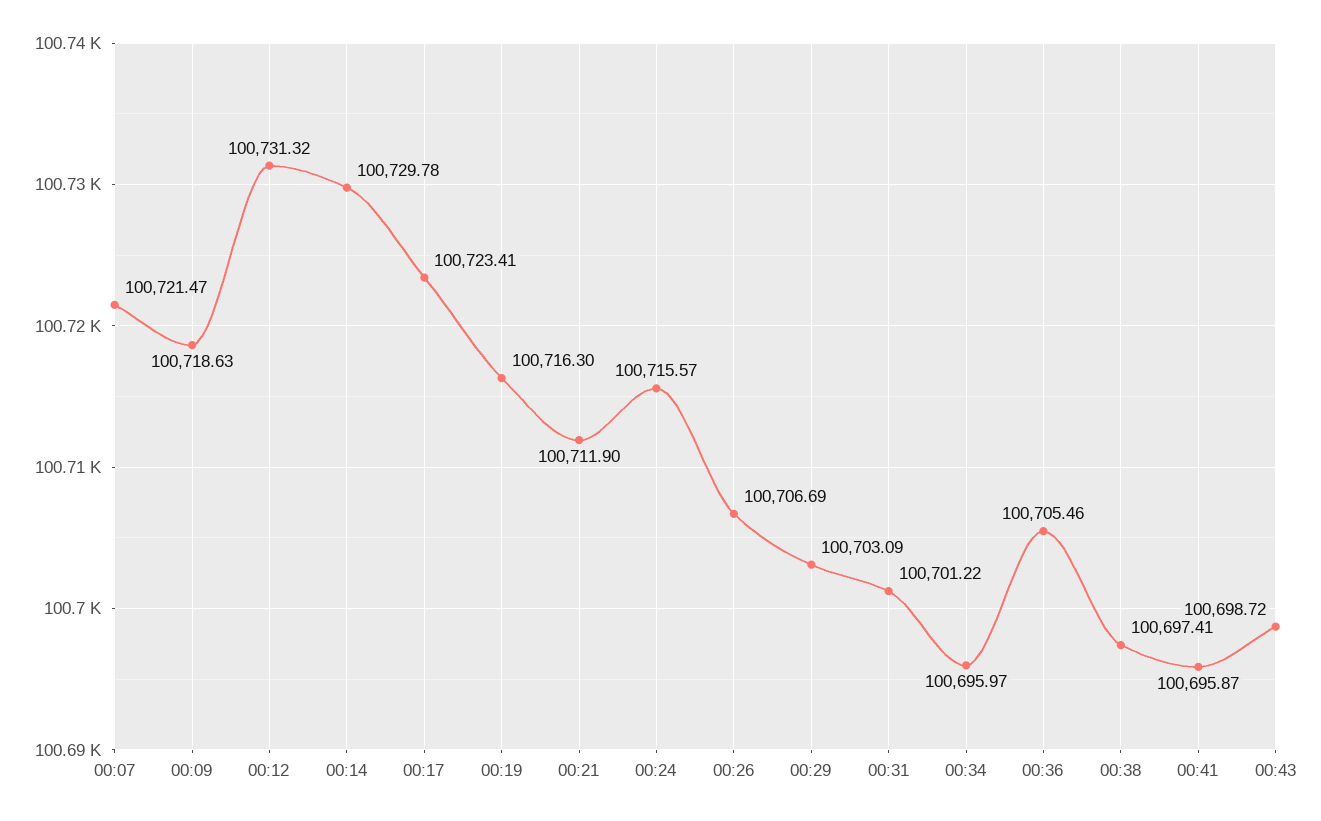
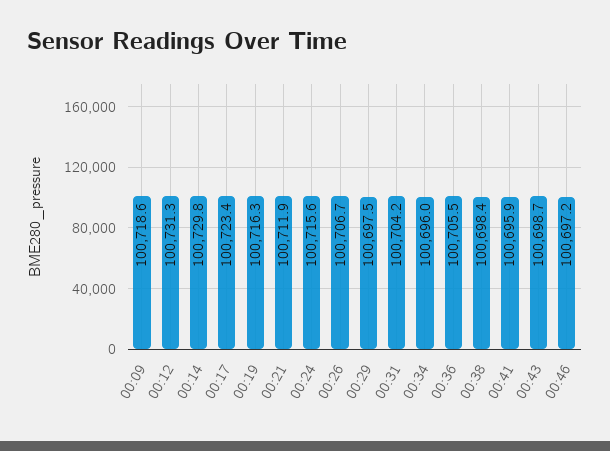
00:07: 100721.47 -> none
00:29: 100703.09 -> 100697.5
00:31: 100701.22 -> 100704.2
00:38: 100697.41 -> 100698.4
00:46: none -> 100697.2

